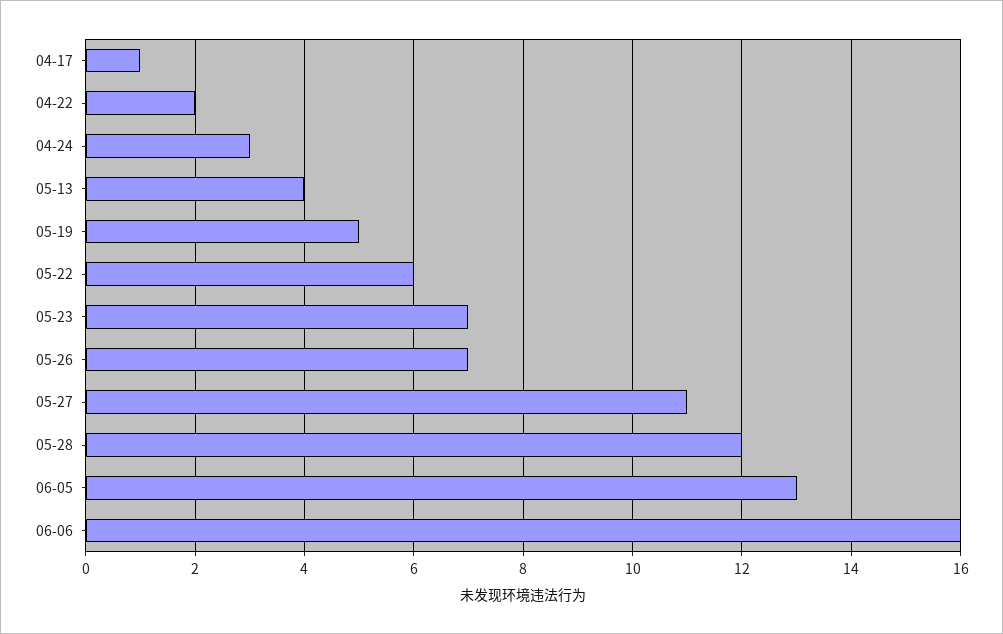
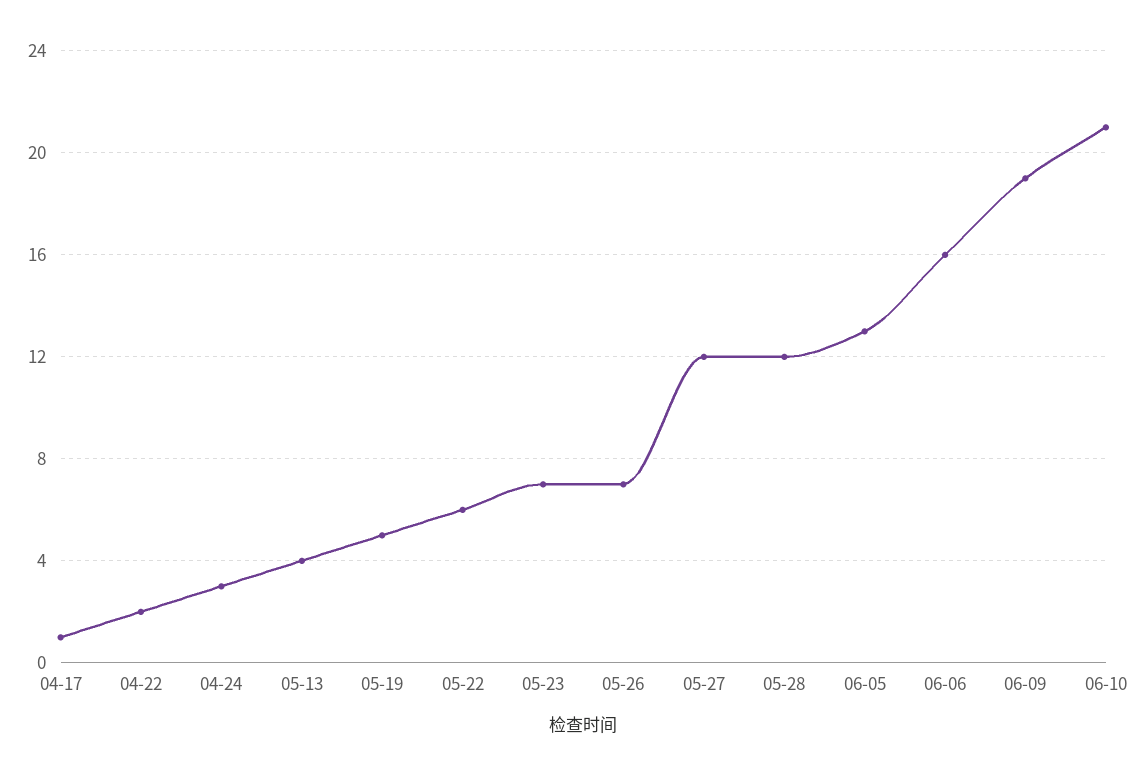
05-27: 11 -> 12
06-09: none -> 19
06-10: none -> 21

